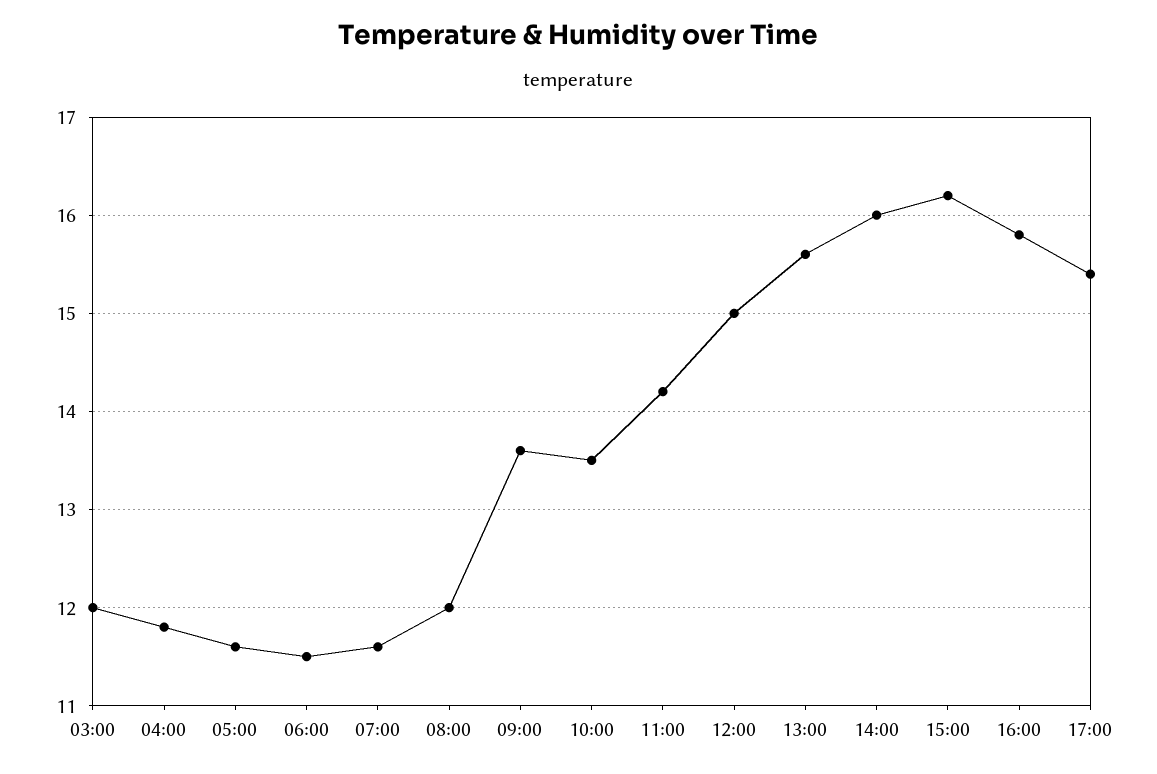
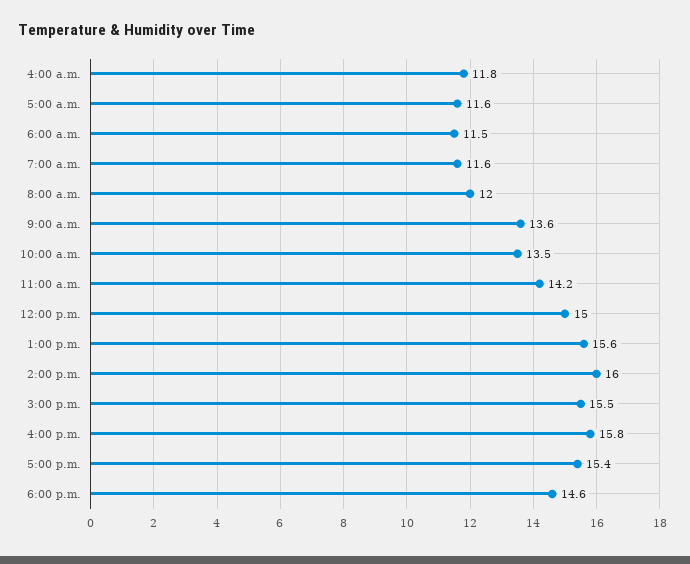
03:00: 12 -> none
15:00: 16.2 -> 15.5
6:00 p.m.: none -> 14.6

